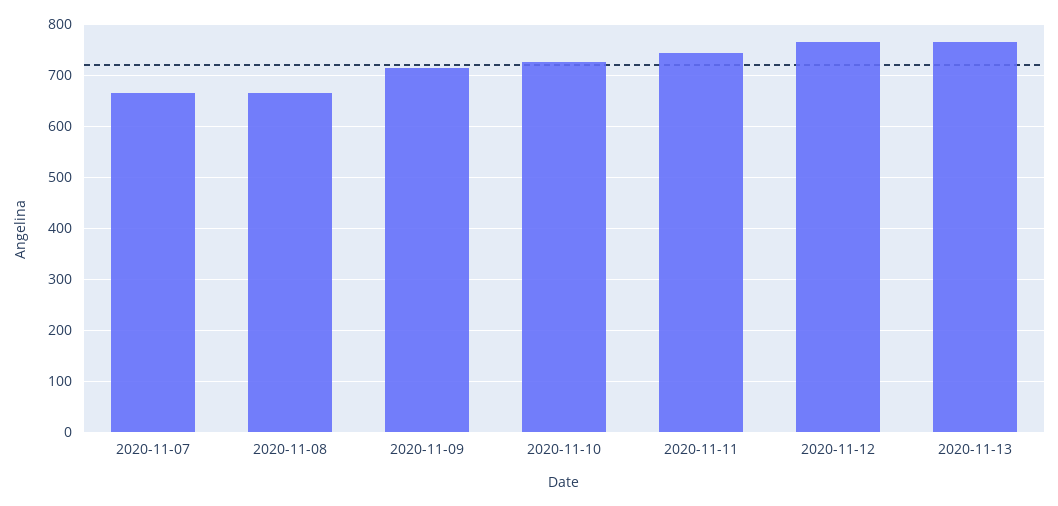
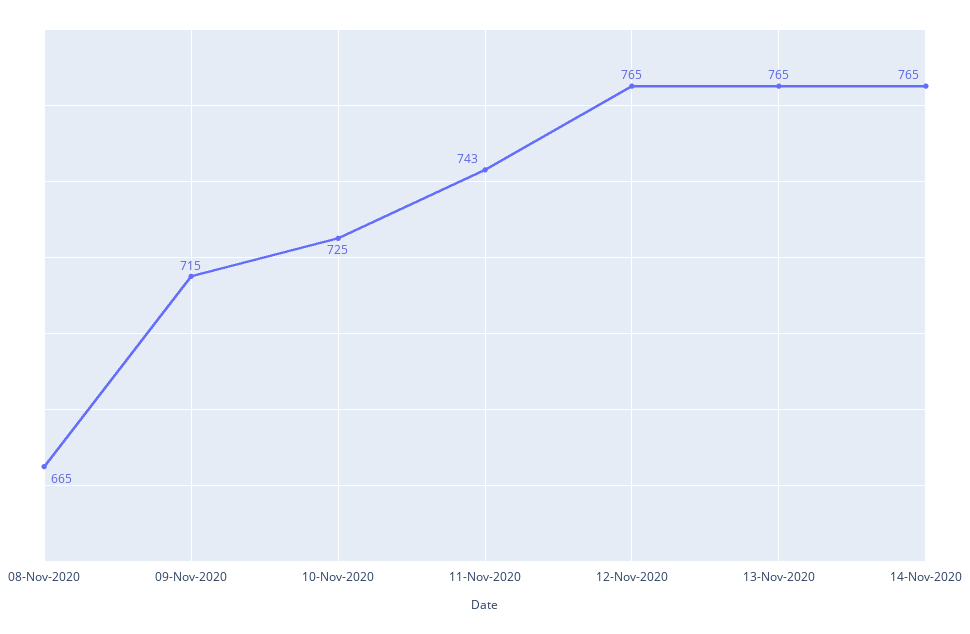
2020-11-07: 660 -> none
14-Nov-2020: none -> 765

